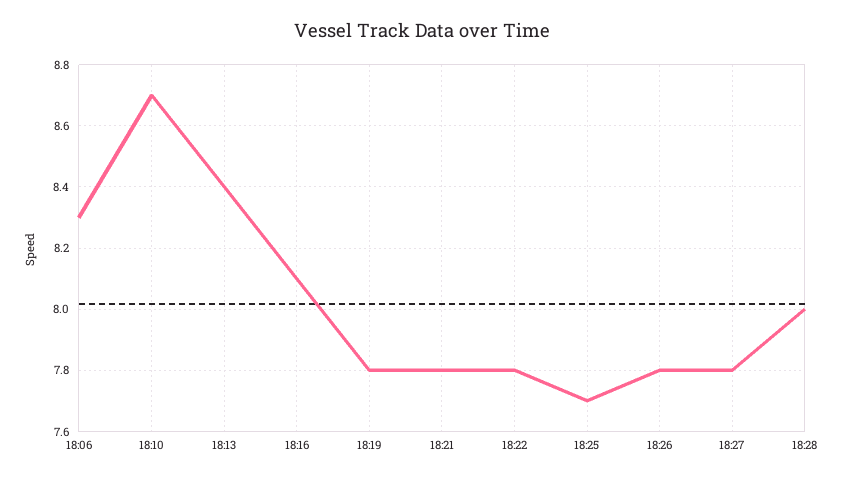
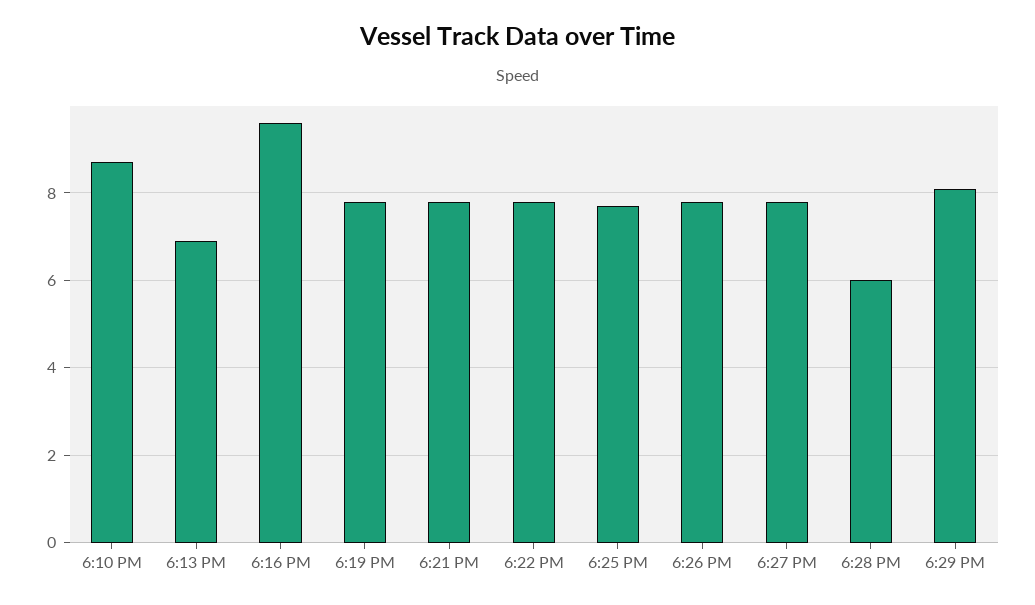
18:06: 8.3 -> none
18:13: 8.4 -> 7
18:16: 8.1 -> 9.5
18:28: 8 -> 6
6:29 PM: none -> 8

